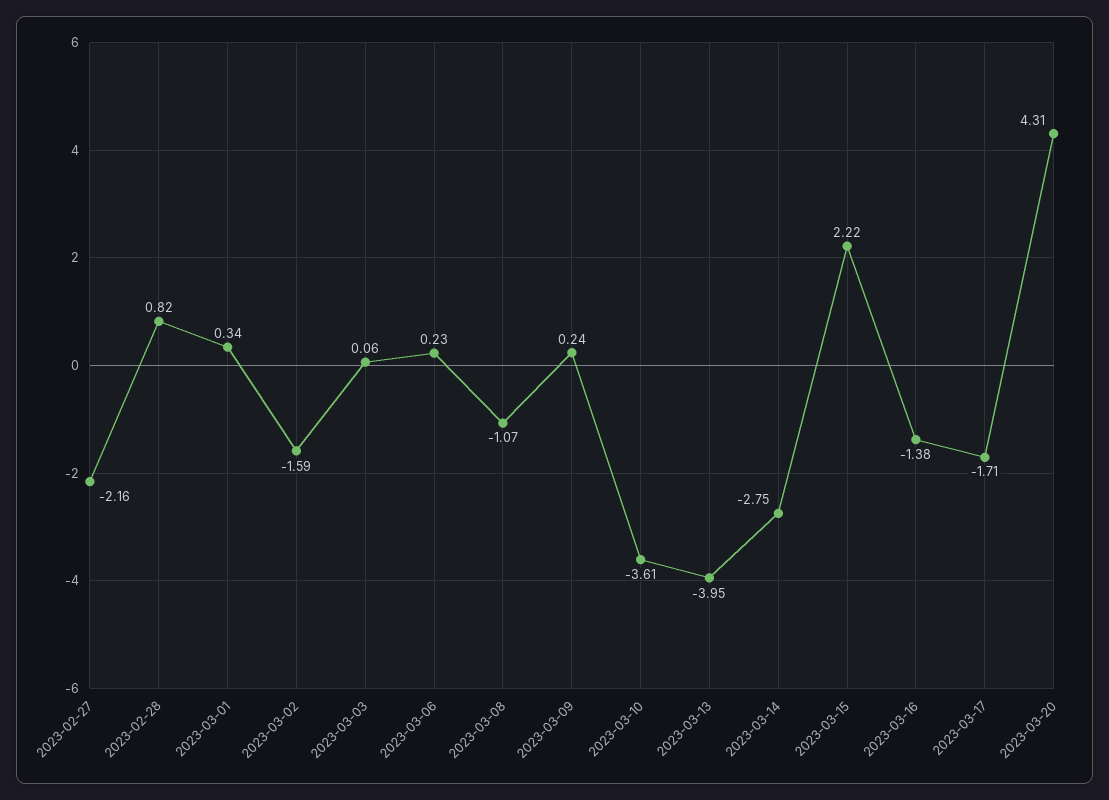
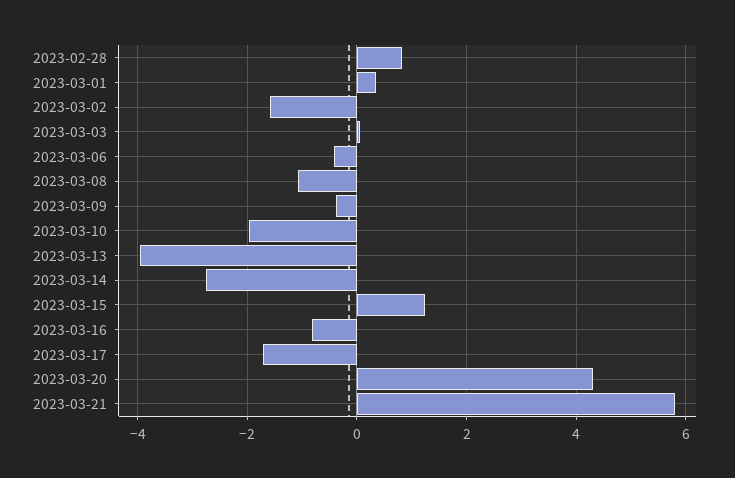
2023-02-27: -2.16 -> none
2023-03-06: 0.23 -> -0.4
2023-03-09: 0.24 -> -0.4
2023-03-10: -3.61 -> -2
2023-03-15: 2.22 -> 1.2
2023-03-16: -1.38 -> -0.8
2023-03-21: none -> 5.8

